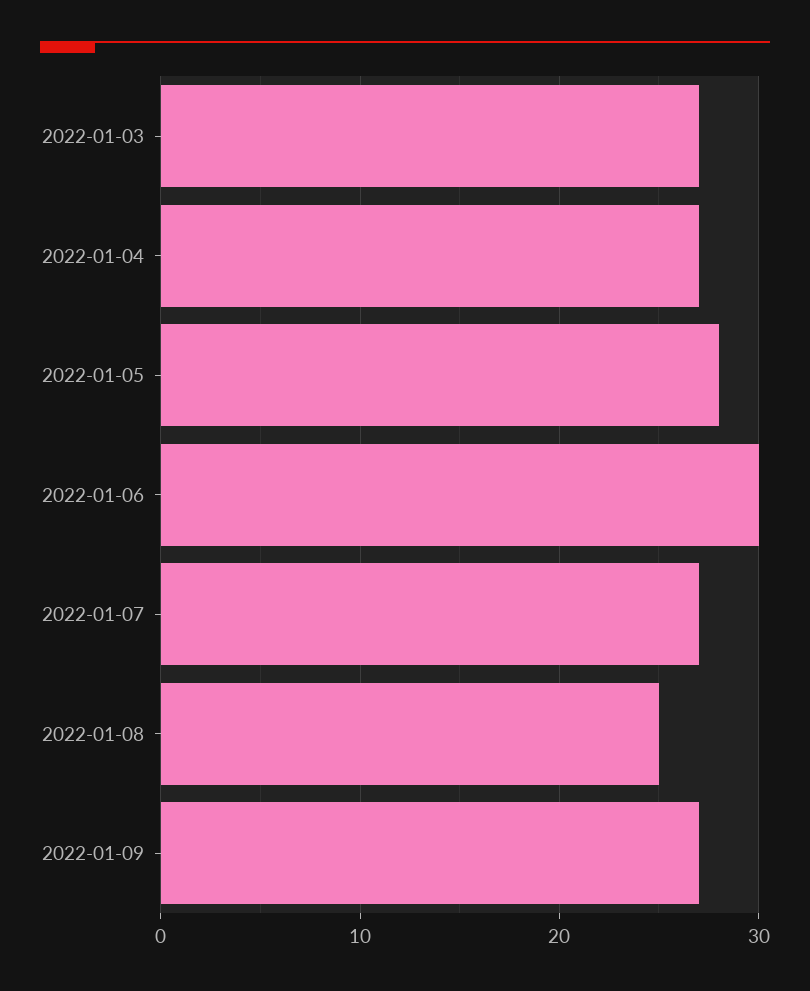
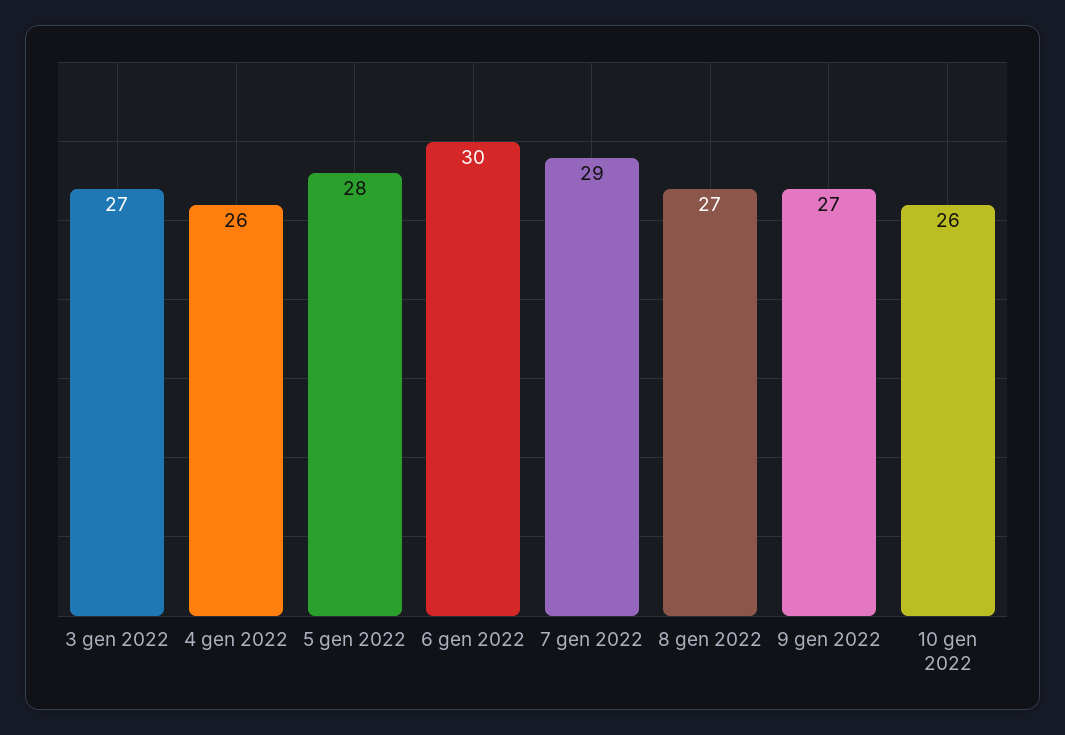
2022-01-04: 27 -> 26
2022-01-07: 27 -> 29
2022-01-08: 25 -> 27
10 gen 2022: none -> 26

